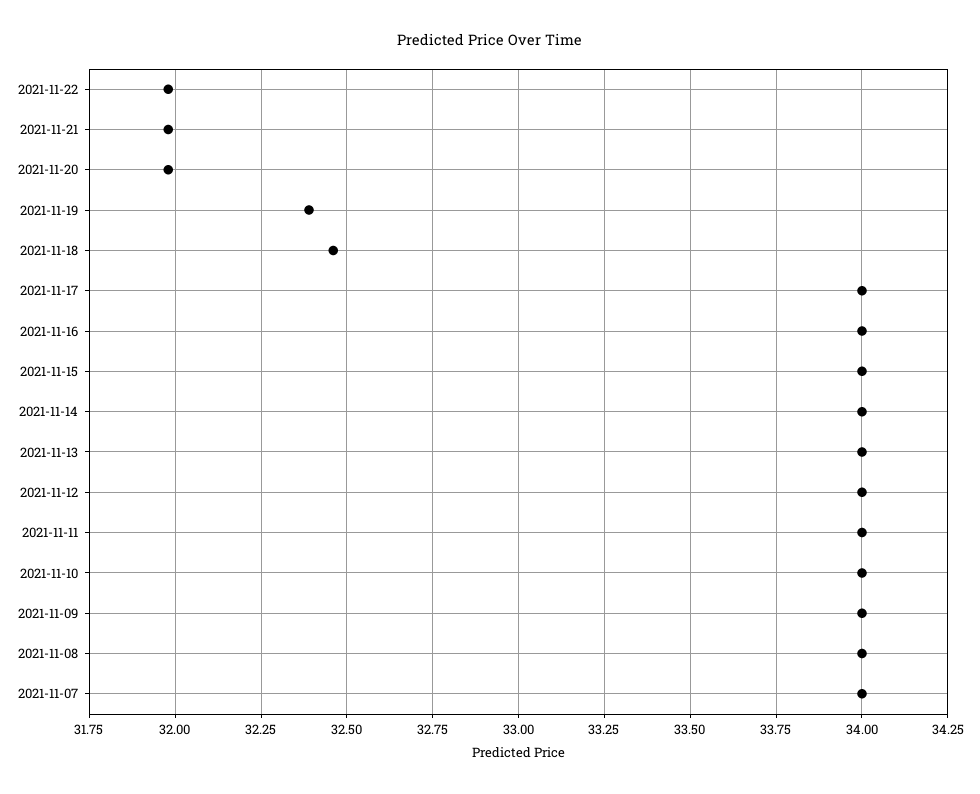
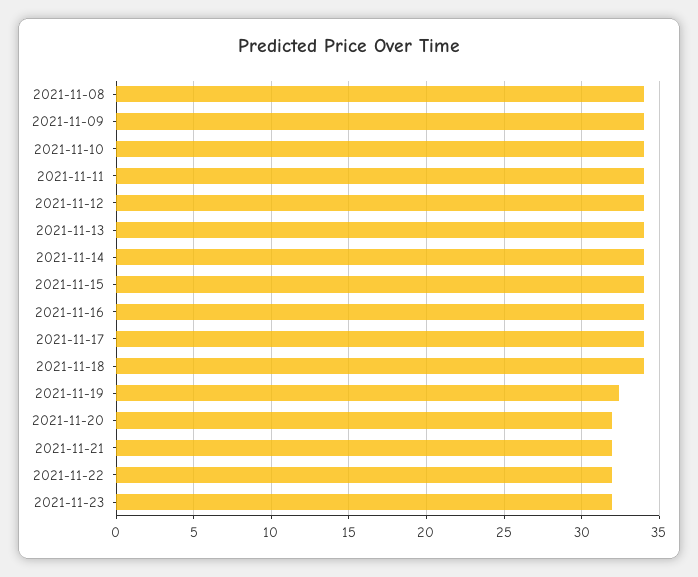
2021-11-18: 32.45 -> 34
2021-11-07: 34 -> none
2021-11-23: none -> 32

